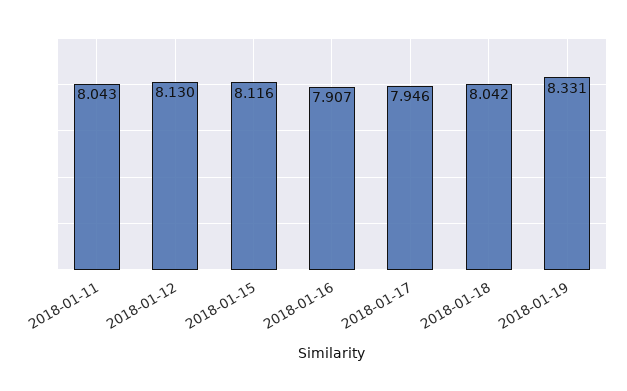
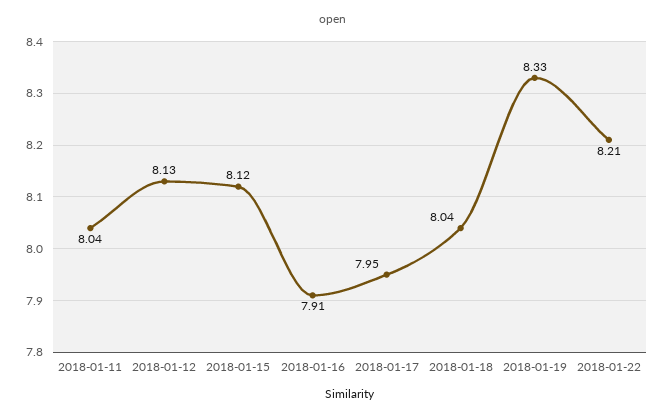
2018-01-22: none -> 8.21

